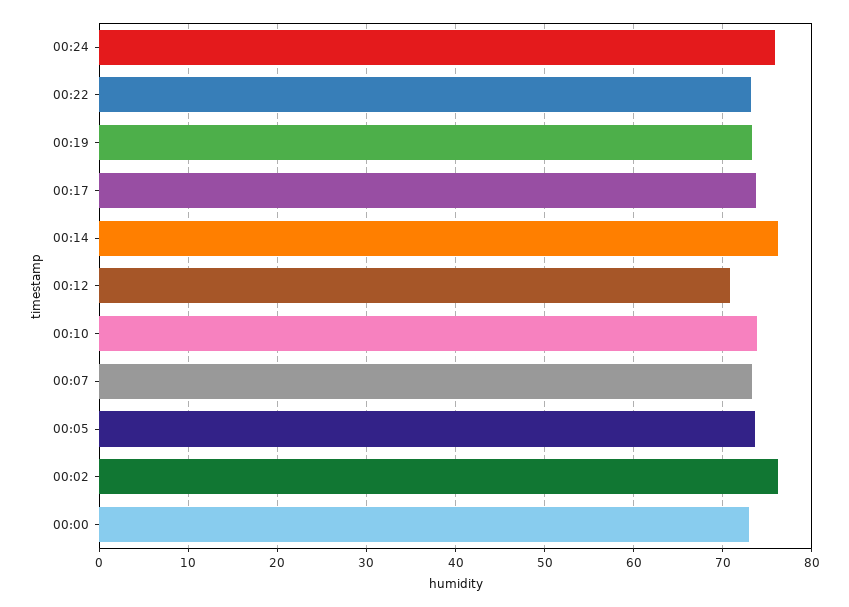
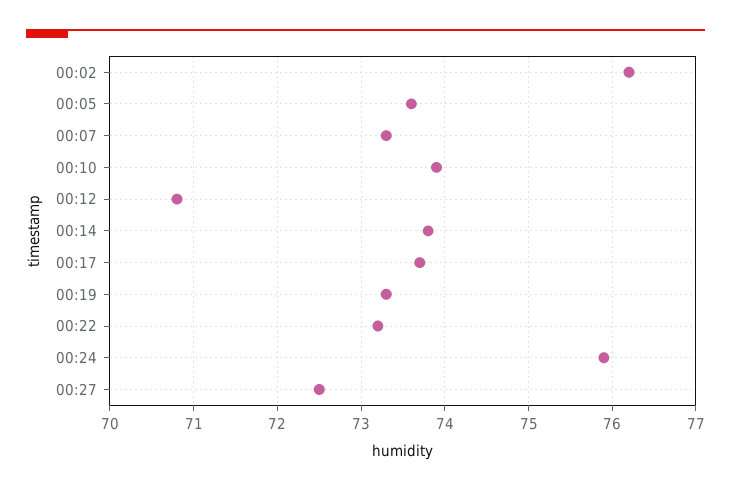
00:14: 76 -> 73.8
00:00: 73 -> none
00:27: none -> 72.5

